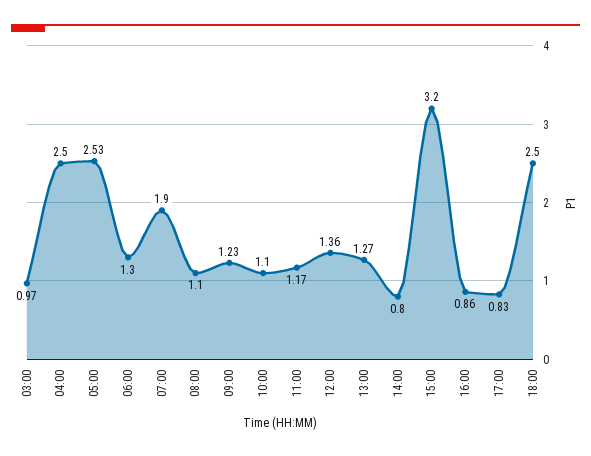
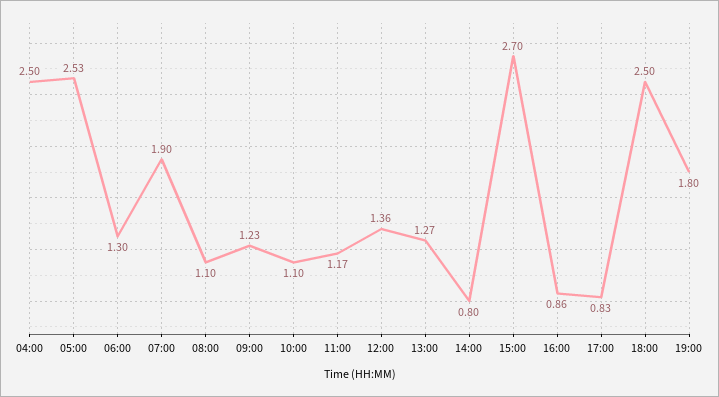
03:00: 0.97 -> none
15:00: 3.2 -> 2.7
19:00: none -> 1.8

